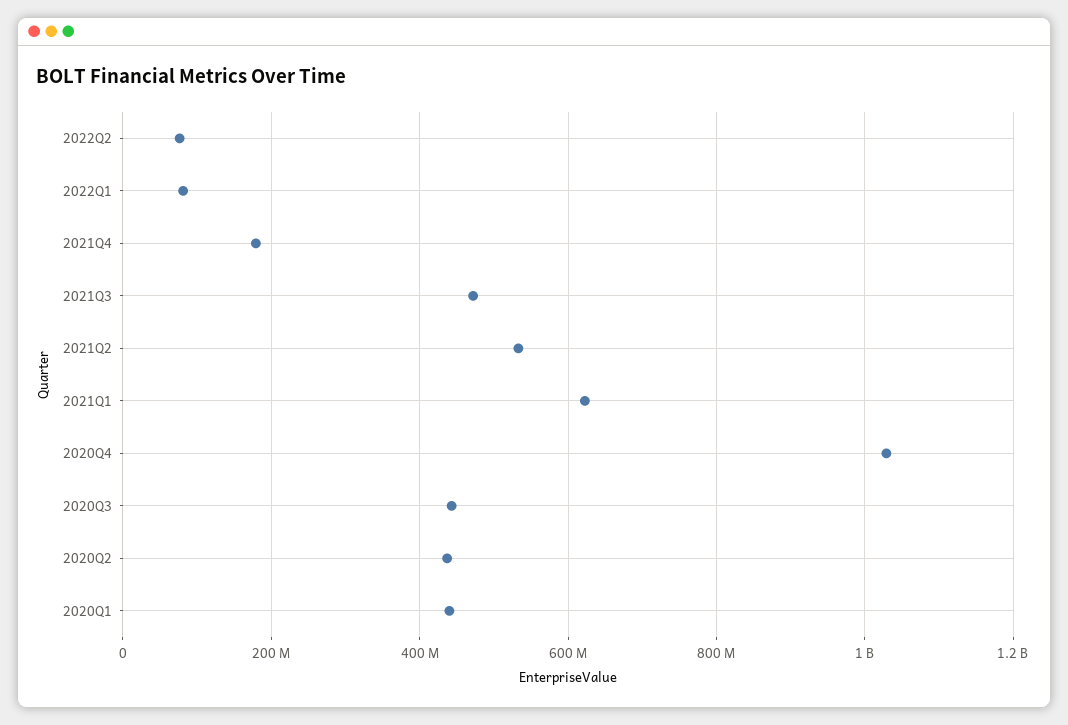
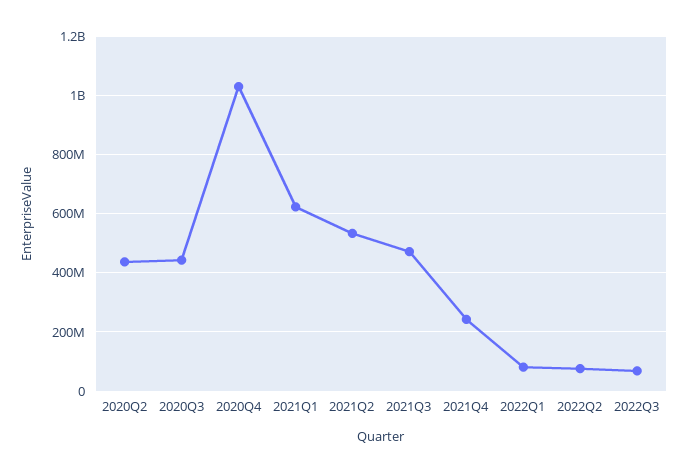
2021Q4: 180000000 -> 250000000
2020Q1: 440000000 -> none
2022Q3: none -> 75000000

